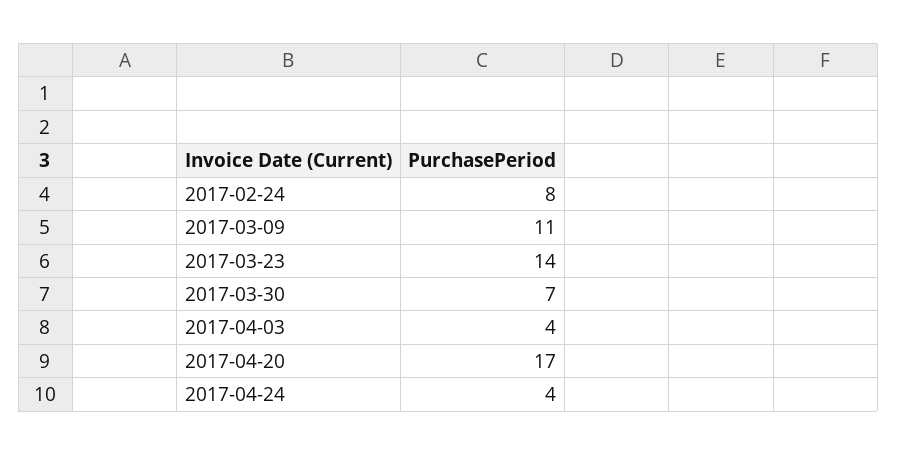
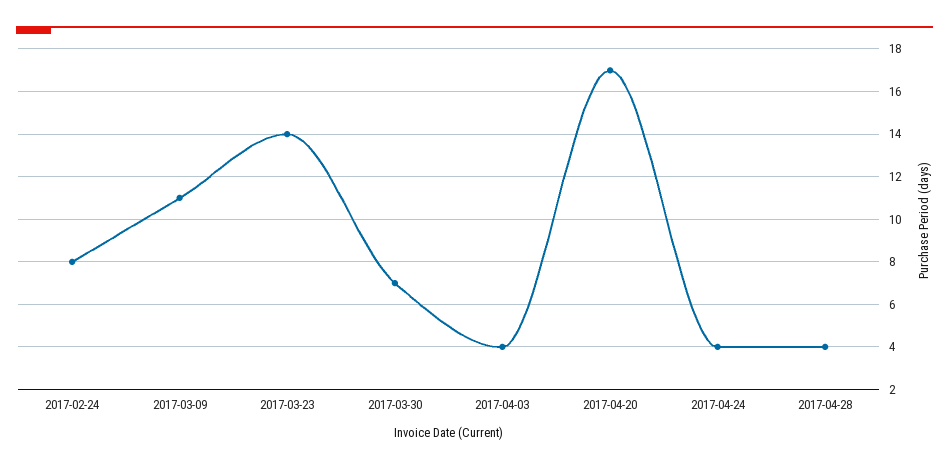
2017-04-28: none -> 4

